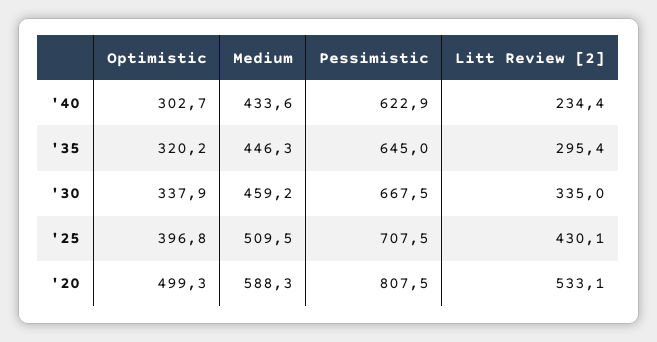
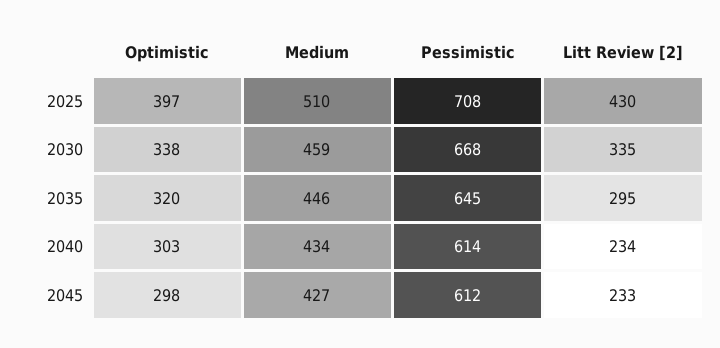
Pessimistic, '40: 622.9 -> 614
Optimistic, '20: 499.3 -> none
Medium, '20: 588.3 -> none
Pessimistic, '20: 807.5 -> none
Litt Review [2], '20: 533.1 -> none
Optimistic, 2045: none -> 298
Medium, 2045: none -> 427
Pessimistic, 2045: none -> 612
Litt Review [2], 2045: none -> 233

